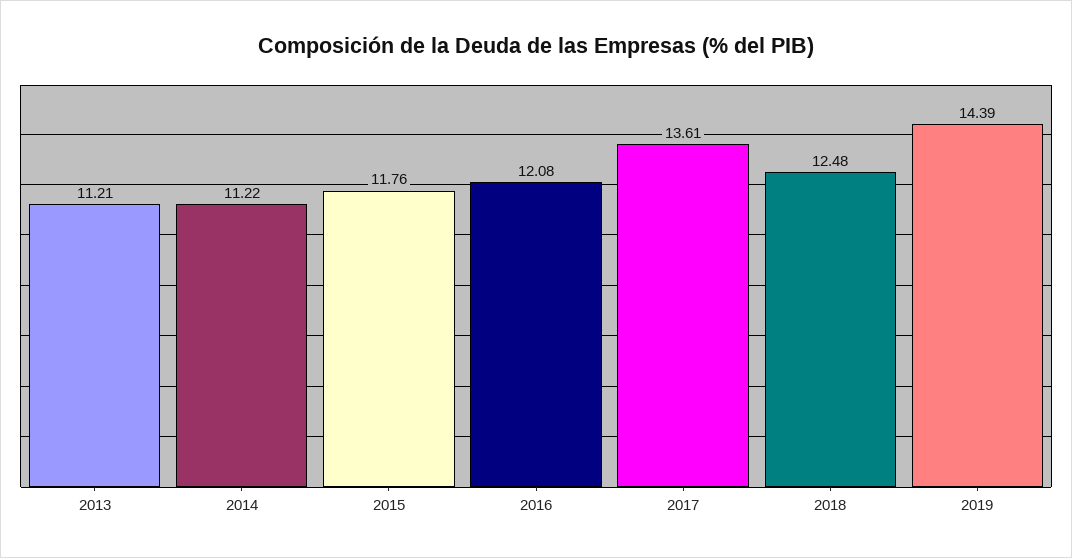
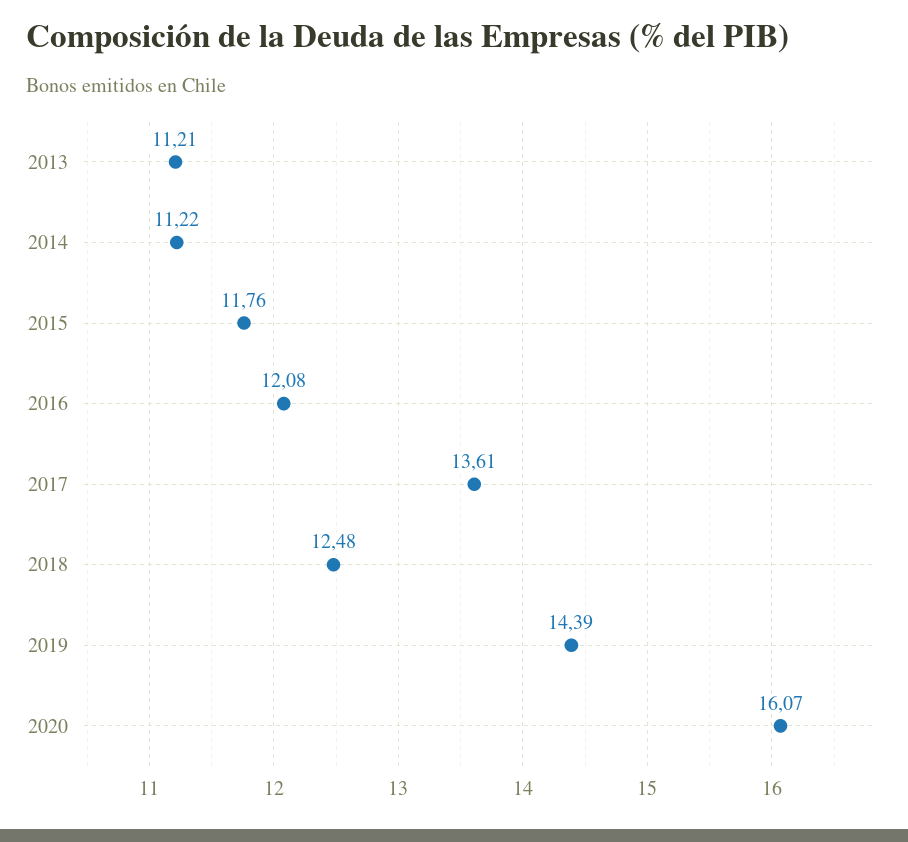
2020: none -> 16.07

